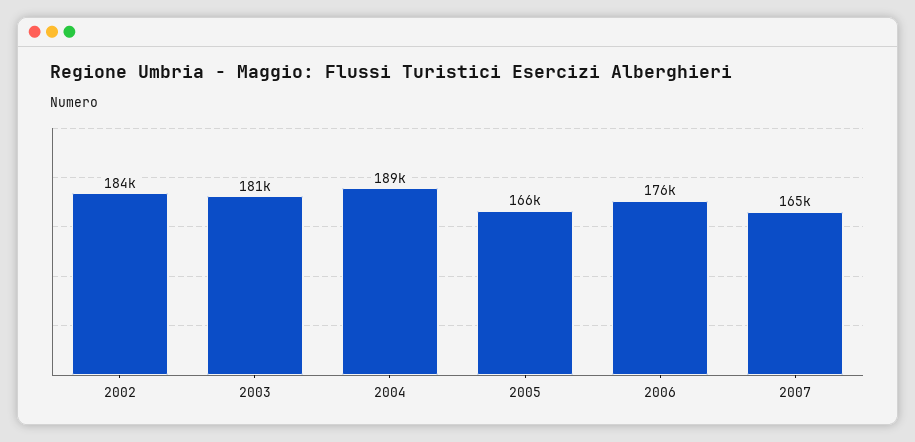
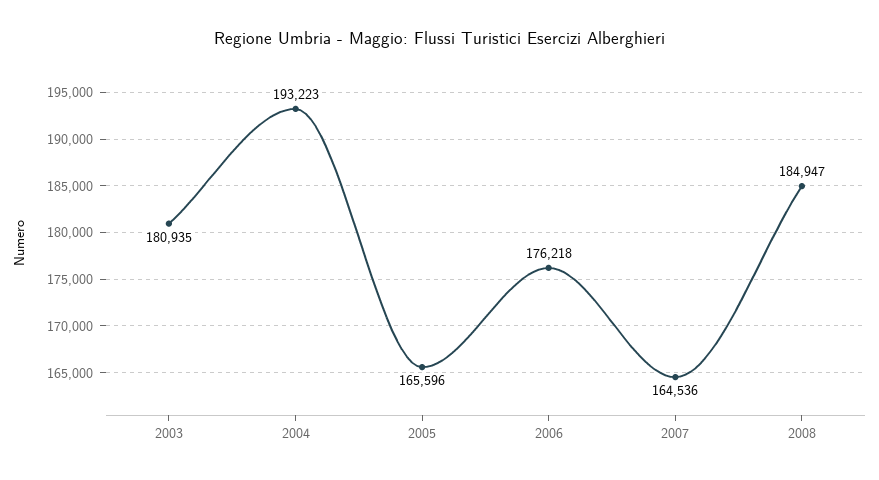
2002: 184000 -> none
2004: 189000 -> 193223
2008: none -> 184947

